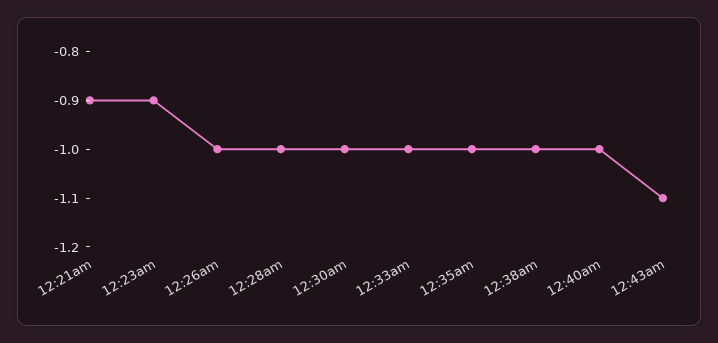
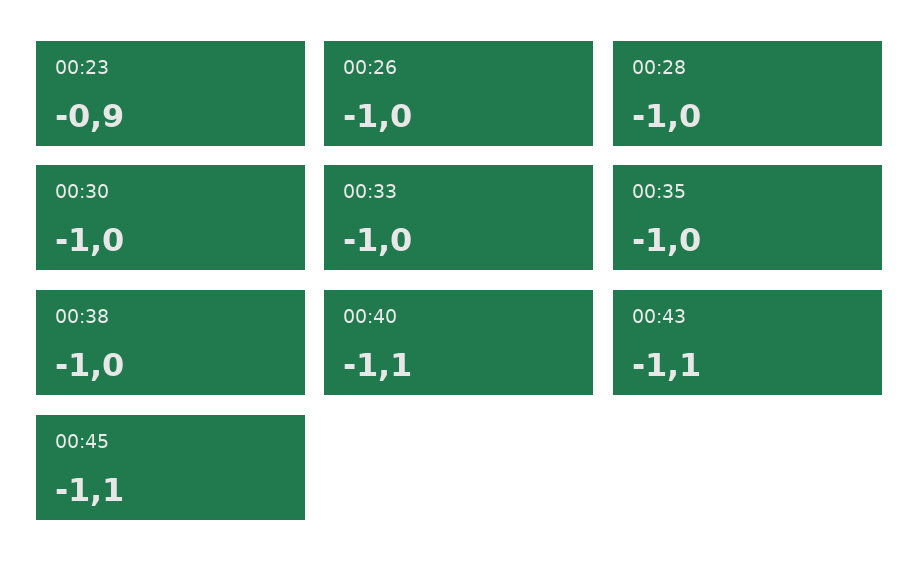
12:21am: -0.9 -> none
12:40am: -1 -> -1.1
00:45: none -> -1.1

